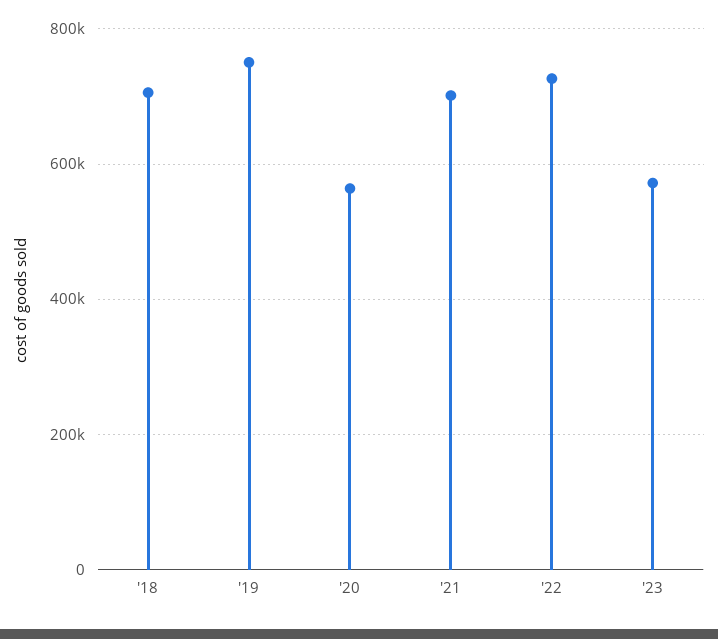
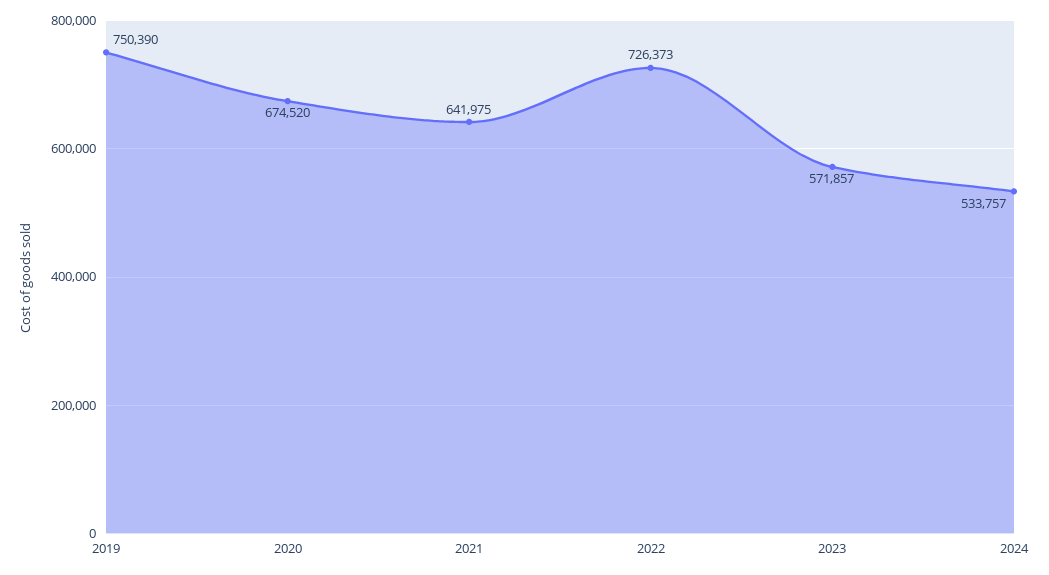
'18: 700000 -> none
'20: 560000 -> 674520
'21: 700000 -> 641975
2024: none -> 533757

